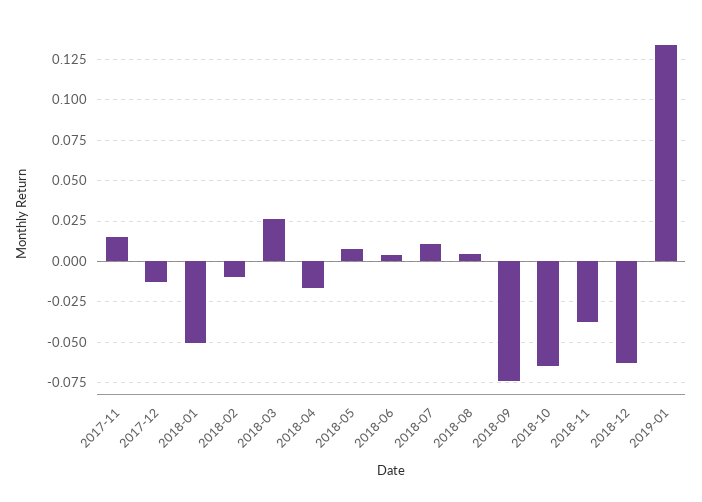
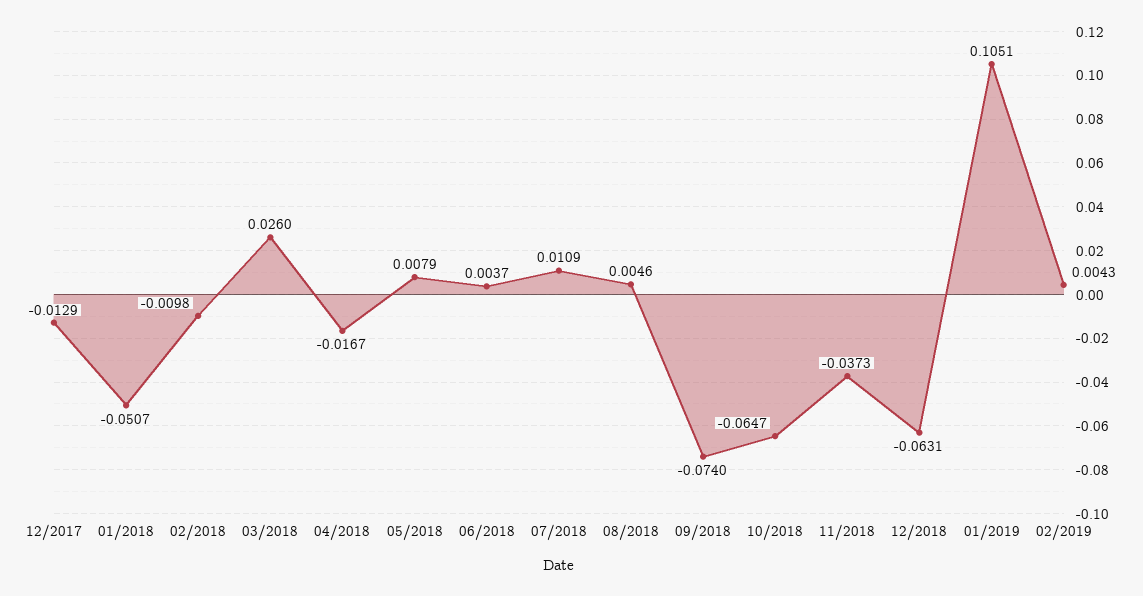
2017-11: 0.015 -> none
2019-01: 0.135 -> 0.1051
02/2019: none -> 0.0043

